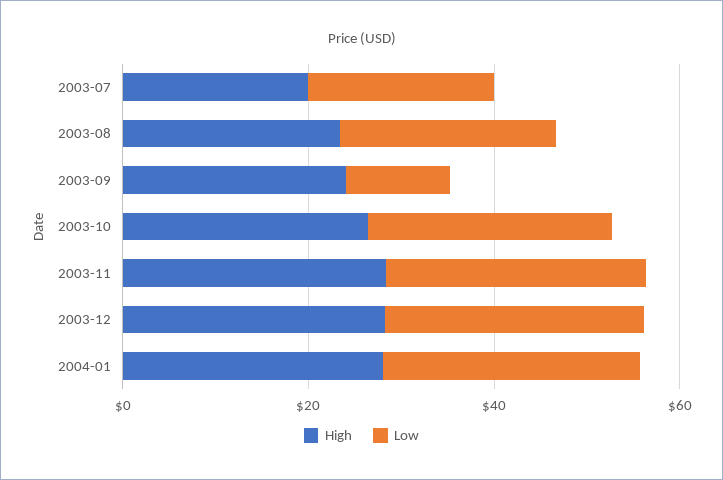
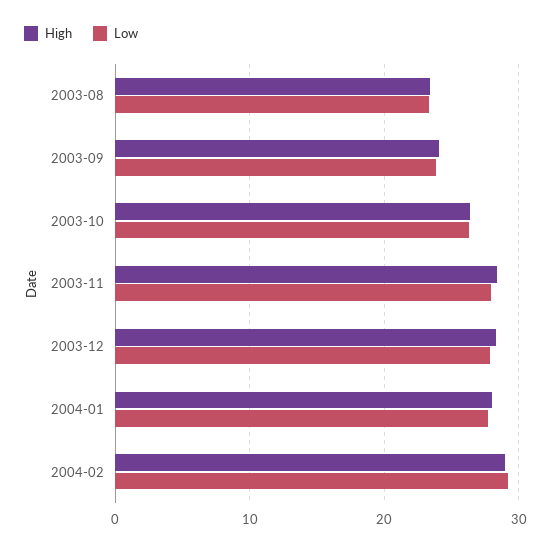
High, 2003-07: 20 -> none
Low, 2003-07: 20 -> none
Low, 2003-09: 10 -> 24
High, 2004-02: none -> 29
Low, 2004-02: none -> 29

